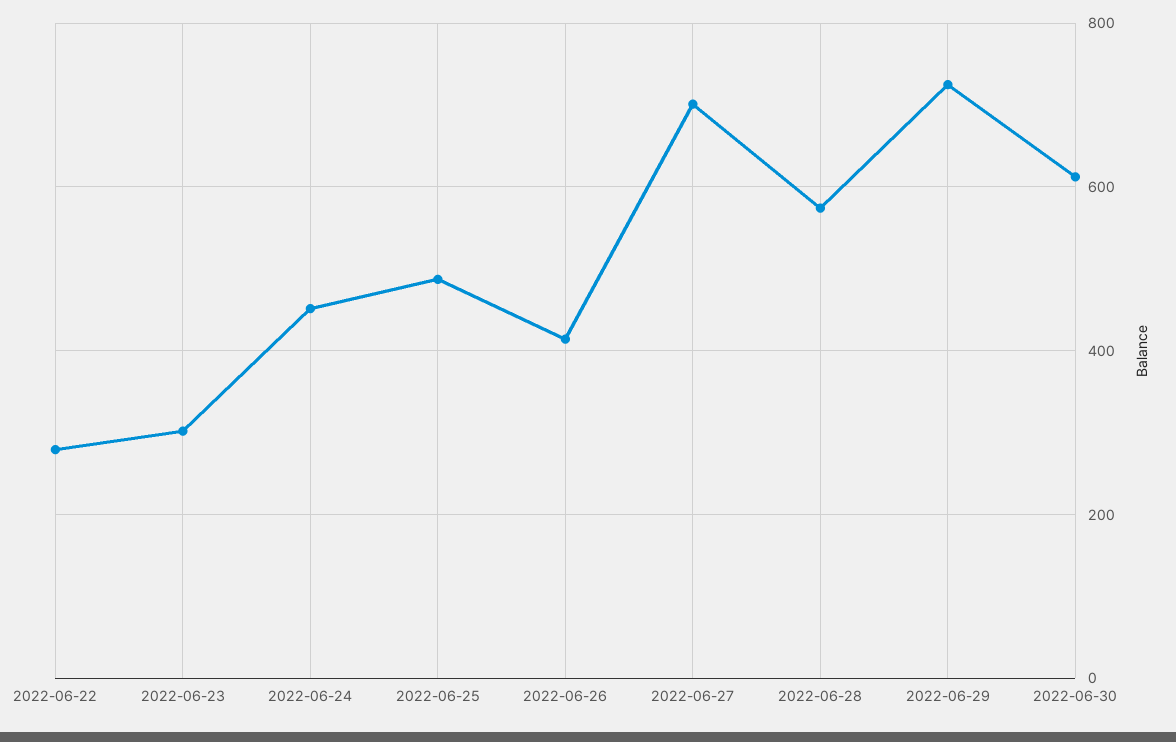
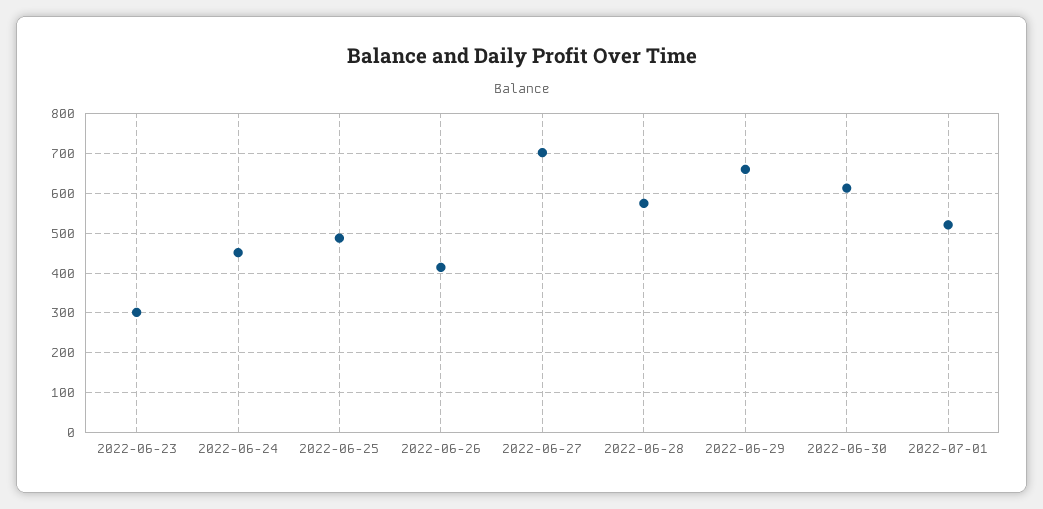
2022-06-22: 280 -> none
2022-06-29: 720 -> 660
2022-07-01: none -> 520

